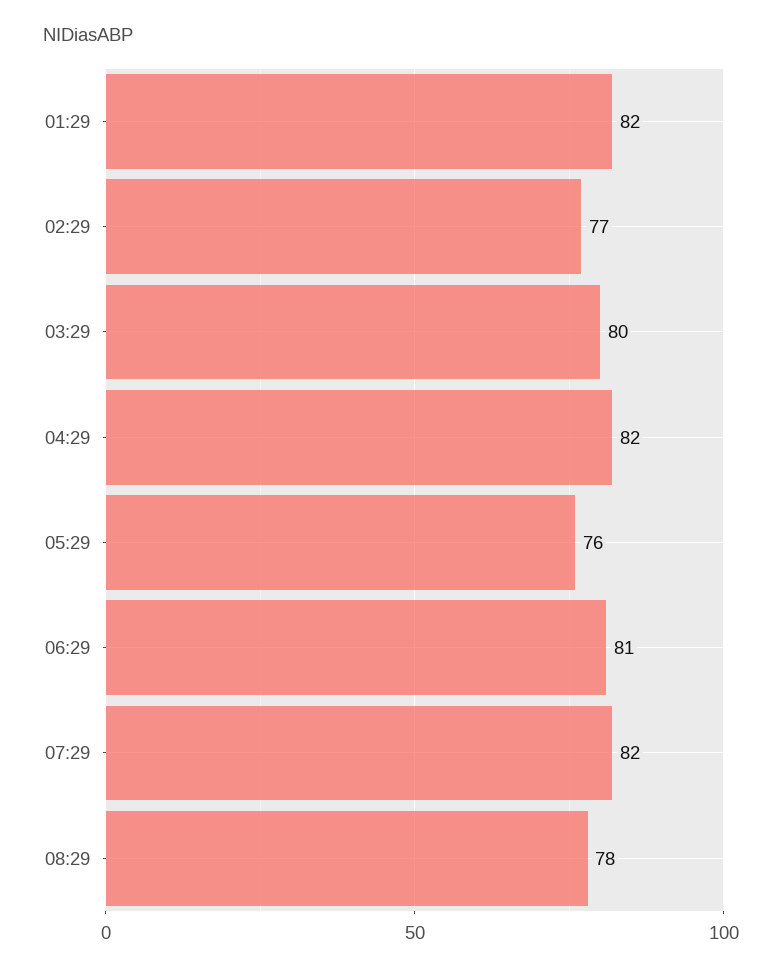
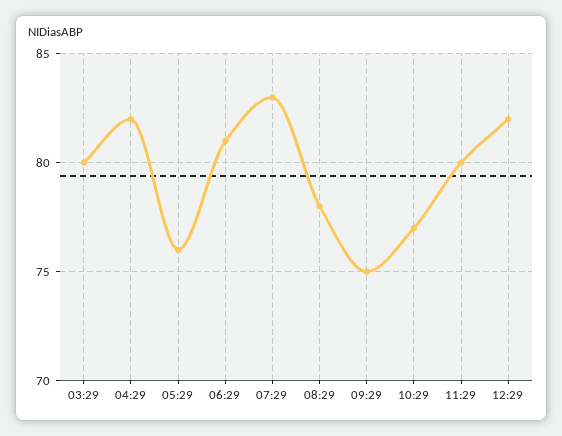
01:29: 82 -> none
02:29: 77 -> none
07:29: 82 -> 83
09:29: none -> 75
10:29: none -> 77
11:29: none -> 80
12:29: none -> 82

